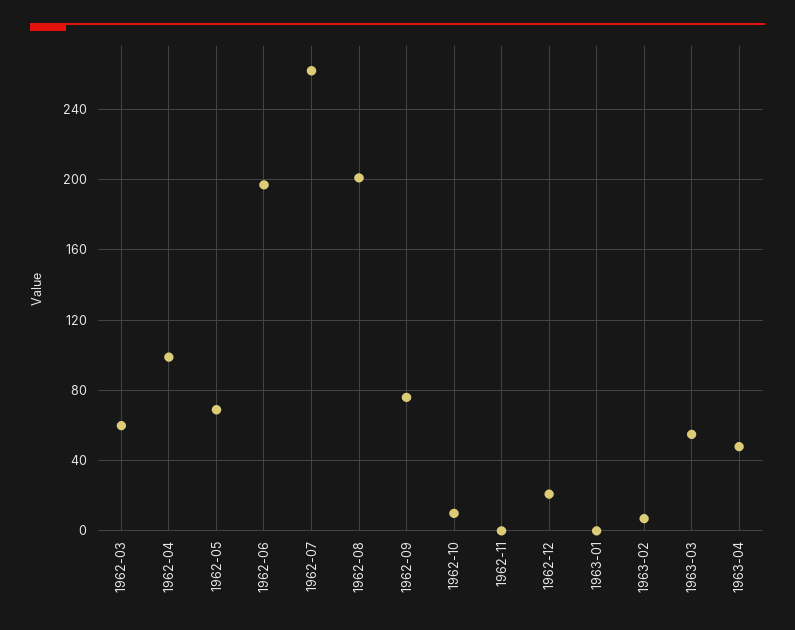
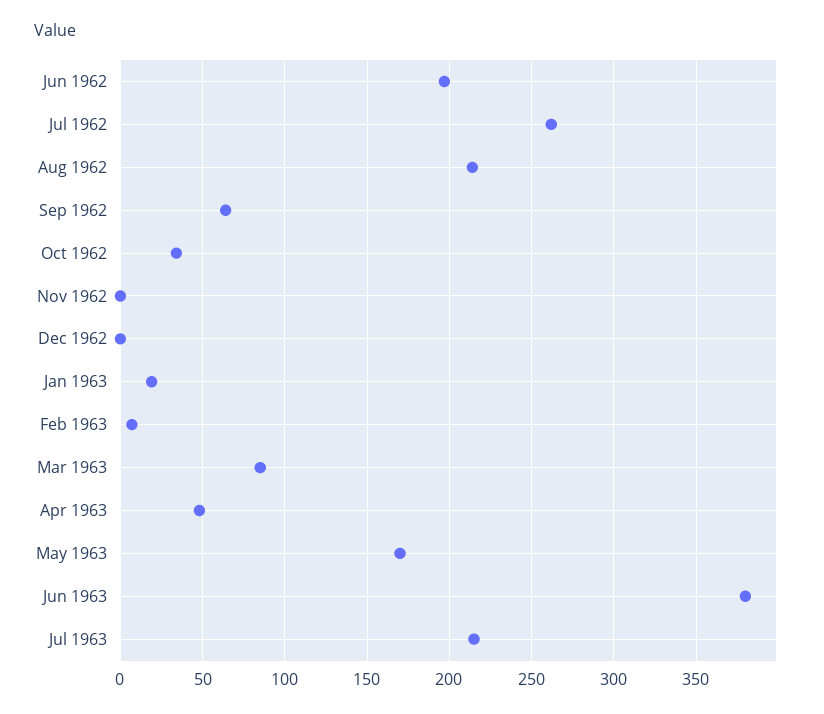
1962-03: 60 -> none
1962-04: 100 -> none
1962-05: 70 -> none
1962-08: 200 -> 215
1962-09: 75 -> 65
1962-10: 10 -> 35
1962-12: 20 -> 0
1963-01: 0 -> 20
1963-03: 55 -> 85
May 1963: none -> 170
Jun 1963: none -> 380
Jul 1963: none -> 215

